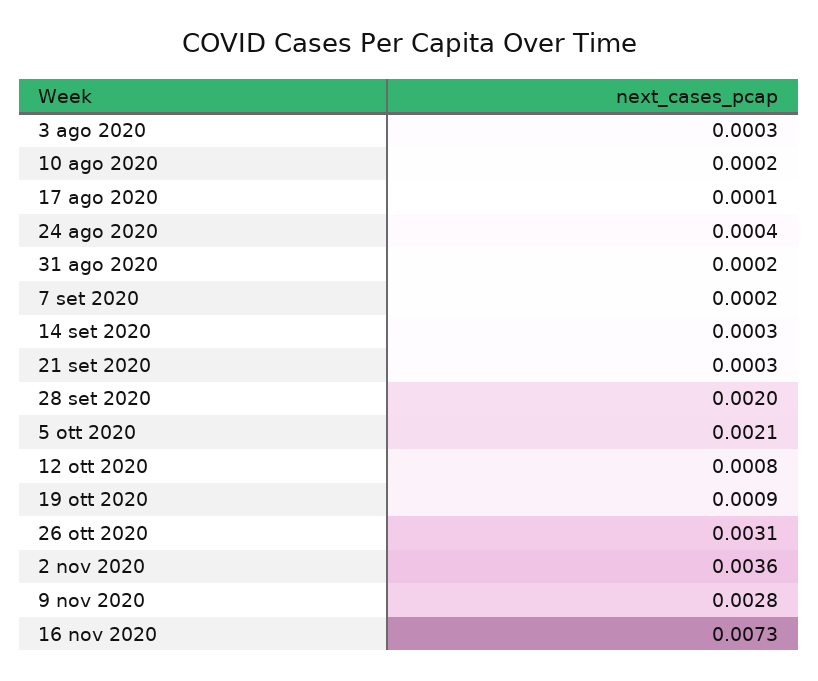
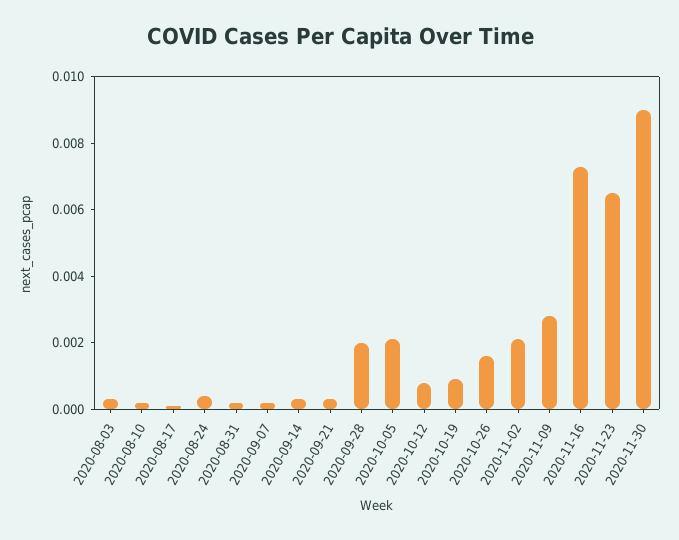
26 ott 2020: 0.0031 -> 0.0015
2 nov 2020: 0.0036 -> 0.002
2020-11-23: none -> 0.0065
2020-11-30: none -> 0.009

